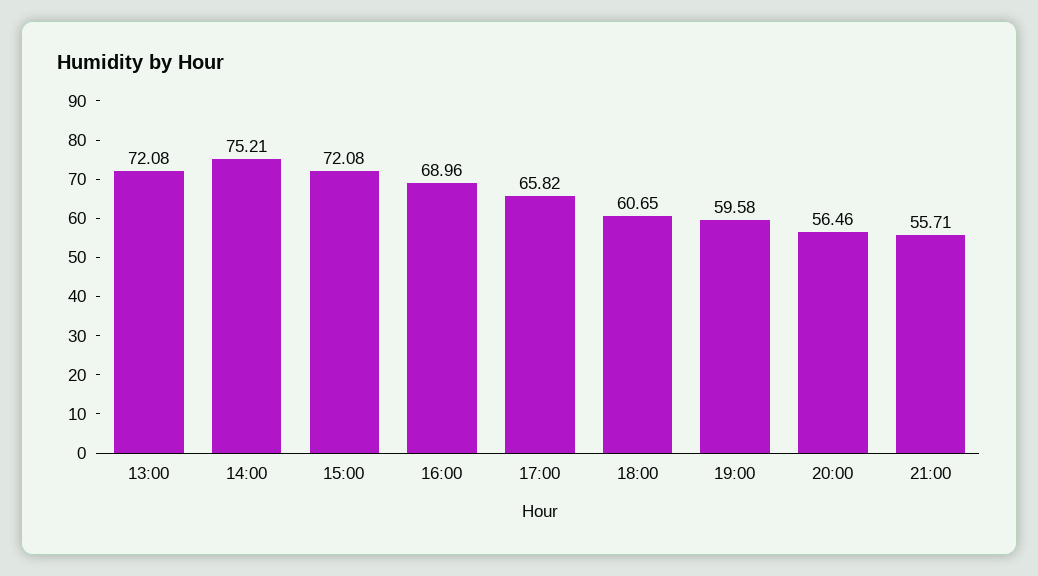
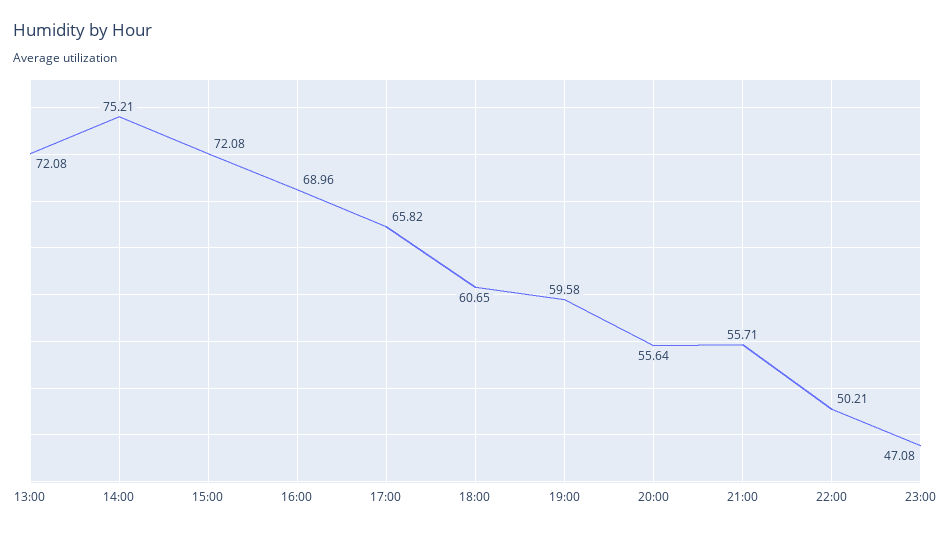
20:00: 56.46 -> 55.64
22:00: none -> 50.21
23:00: none -> 47.08

